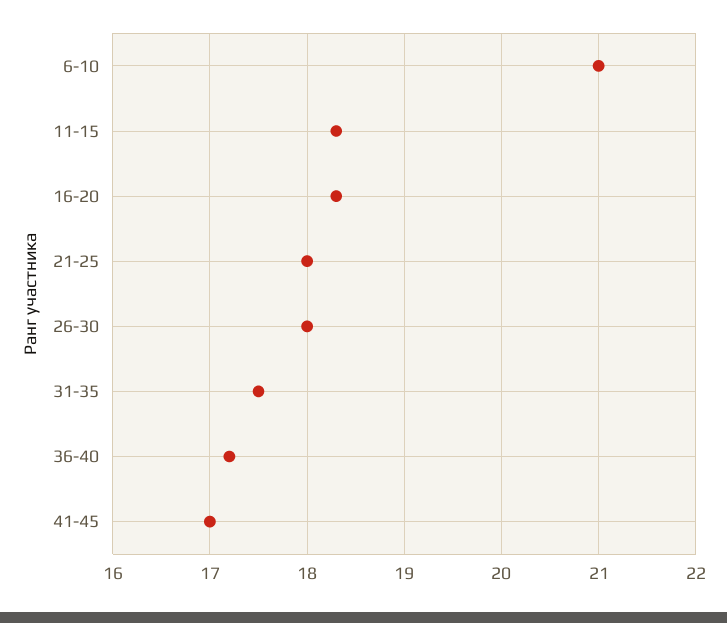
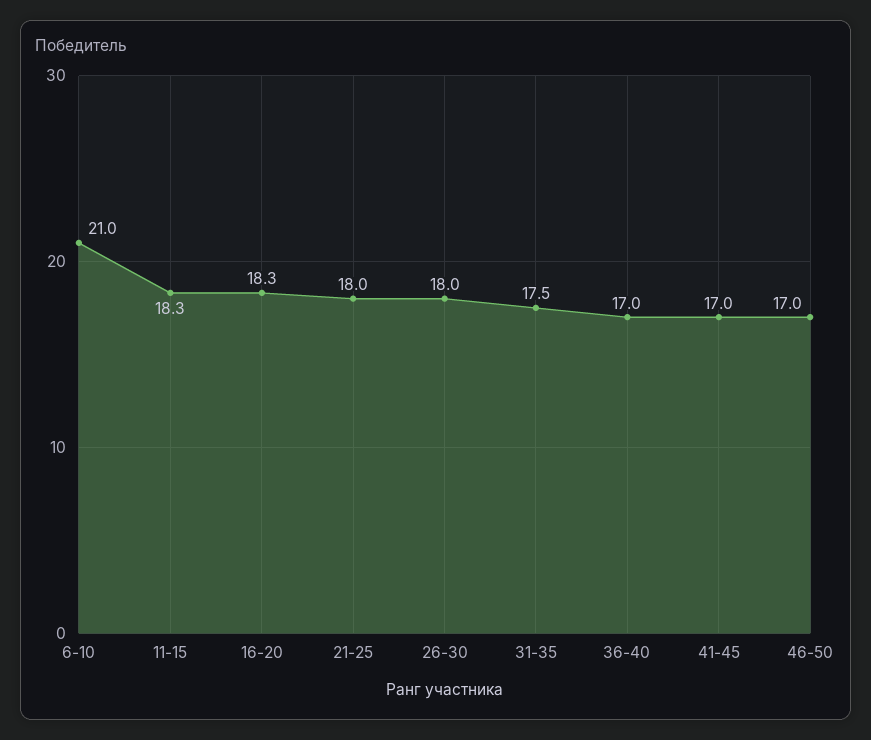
36-40: 17.2 -> 17
46-50: none -> 17

